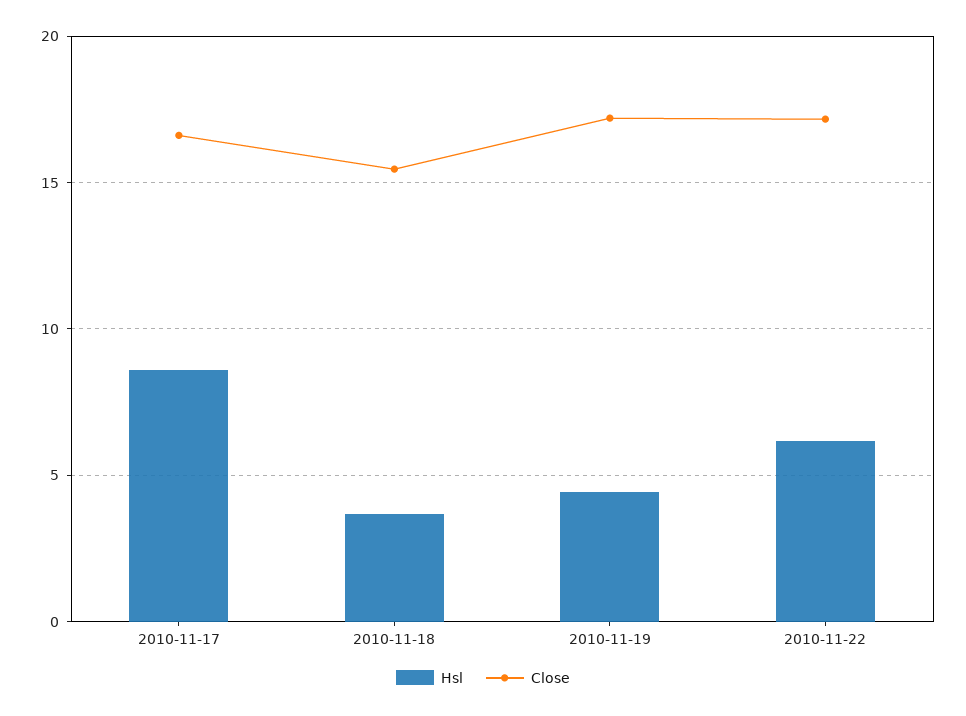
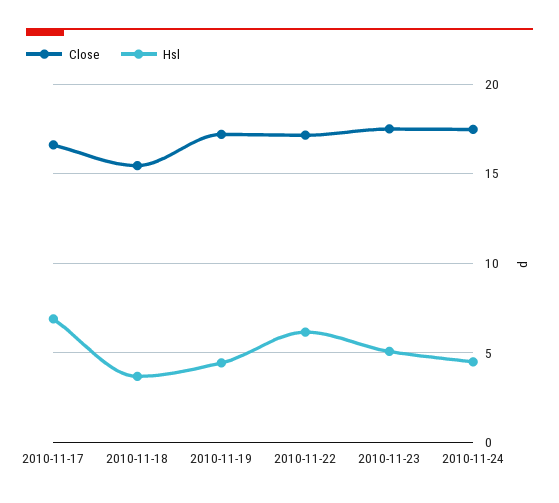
Hsl, 2010-11-17: 8.5 -> 7
Close, 2010-11-23: none -> 17.5
Hsl, 2010-11-23: none -> 5
Close, 2010-11-24: none -> 17.5
Hsl, 2010-11-24: none -> 4.5

